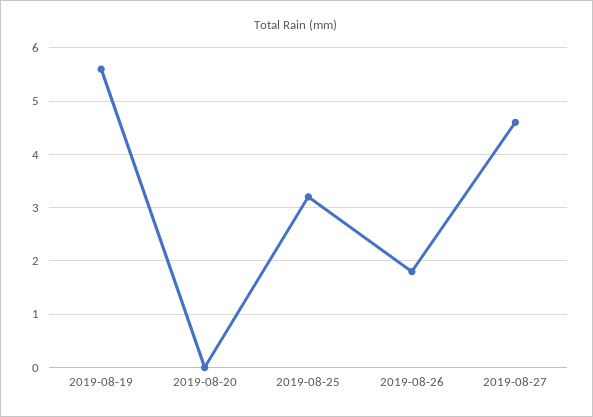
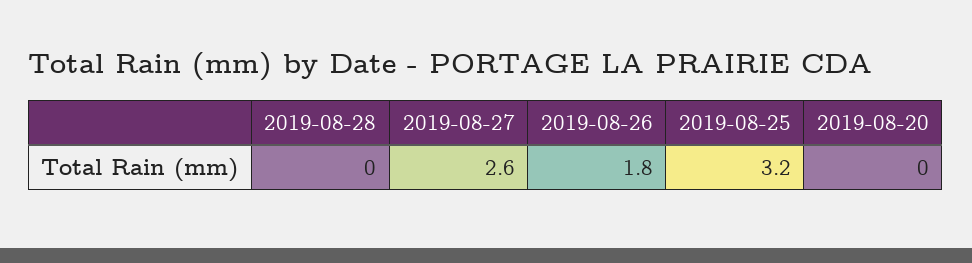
2019-08-19: 5.5 -> none
2019-08-27: 4.5 -> 2.6
2019-08-28: none -> 0

